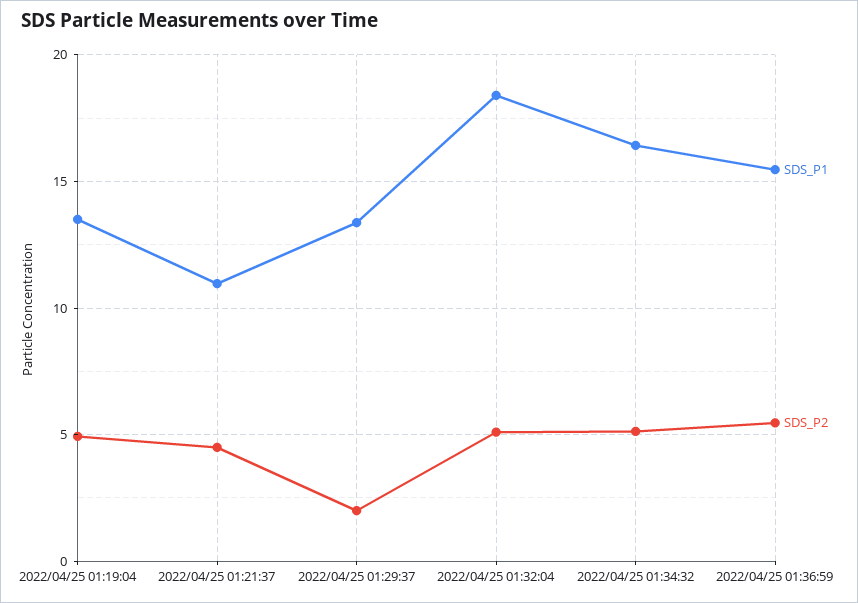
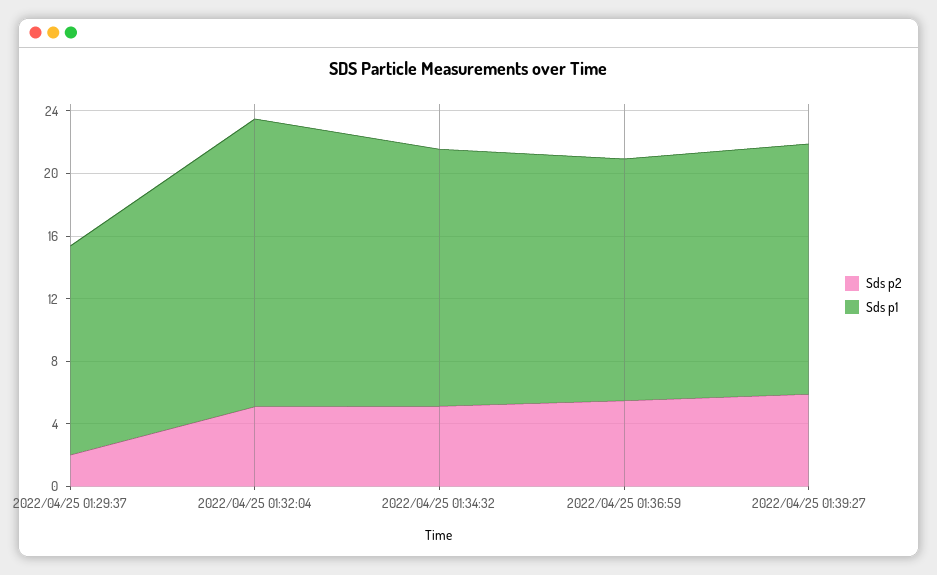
SDS_P1, 2022/04/25 01:19:04: 13.5 -> none
SDS_P2, 2022/04/25 01:19:04: 5 -> none
SDS_P1, 2022/04/25 01:21:37: 11 -> none
SDS_P2, 2022/04/25 01:21:37: 4.5 -> none
SDS_P2, 2022/04/25 01:39:27: none -> 6
SDS_P1, 2022/04/25 01:39:27: none -> 16

